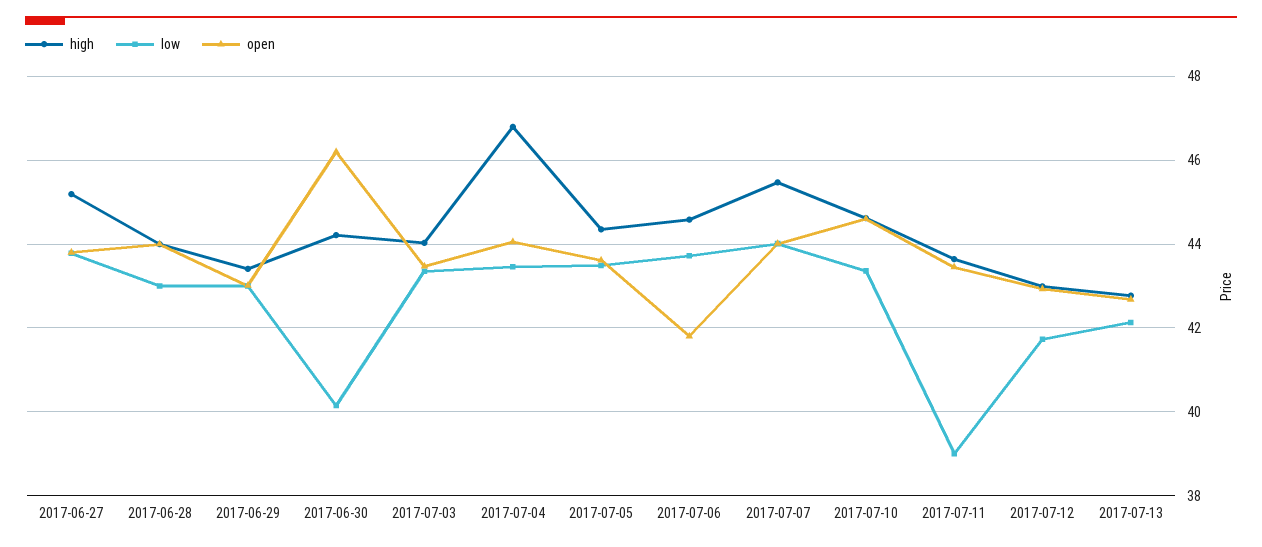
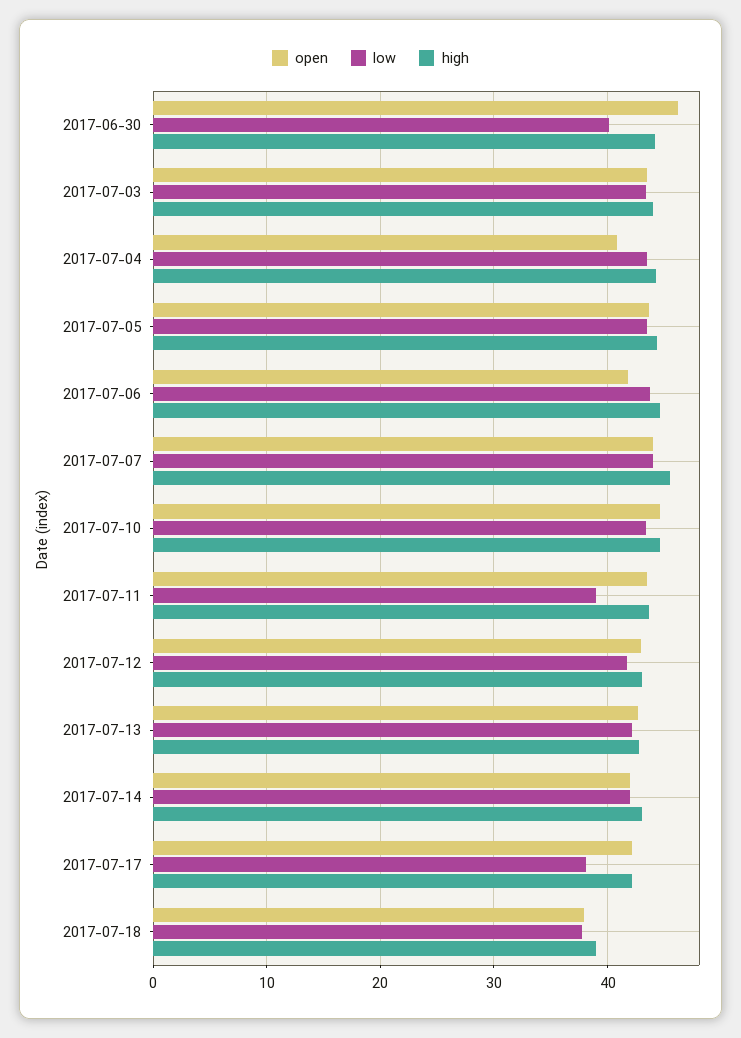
high, 2017-06-27: 45.2 -> none
low, 2017-06-27: 43.8 -> none
open, 2017-06-27: 43.8 -> none
high, 2017-06-28: 44 -> none
low, 2017-06-28: 43 -> none
open, 2017-06-28: 44 -> none
high, 2017-06-29: 43.4 -> none
low, 2017-06-29: 43 -> none
open, 2017-06-29: 43 -> none
high, 2017-07-04: 46.8 -> 44
open, 2017-07-04: 44 -> 41
open, 2017-07-14: none -> 42
low, 2017-07-14: none -> 42
high, 2017-07-14: none -> 43
open, 2017-07-17: none -> 42
low, 2017-07-17: none -> 38
high, 2017-07-17: none -> 42
open, 2017-07-18: none -> 38
low, 2017-07-18: none -> 38
high, 2017-07-18: none -> 39

